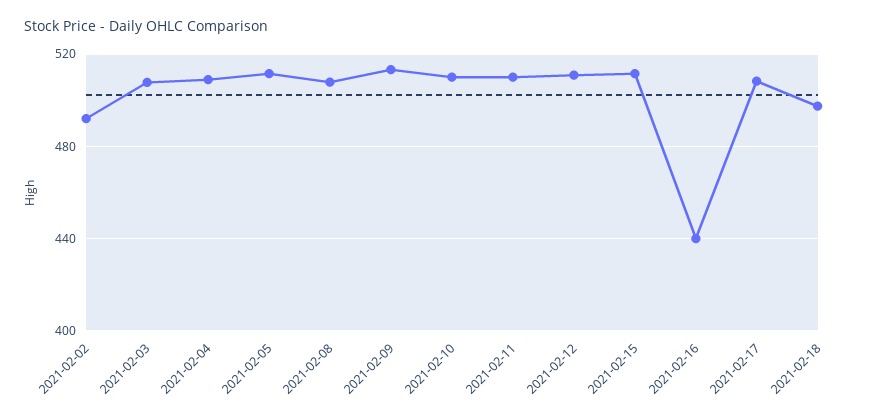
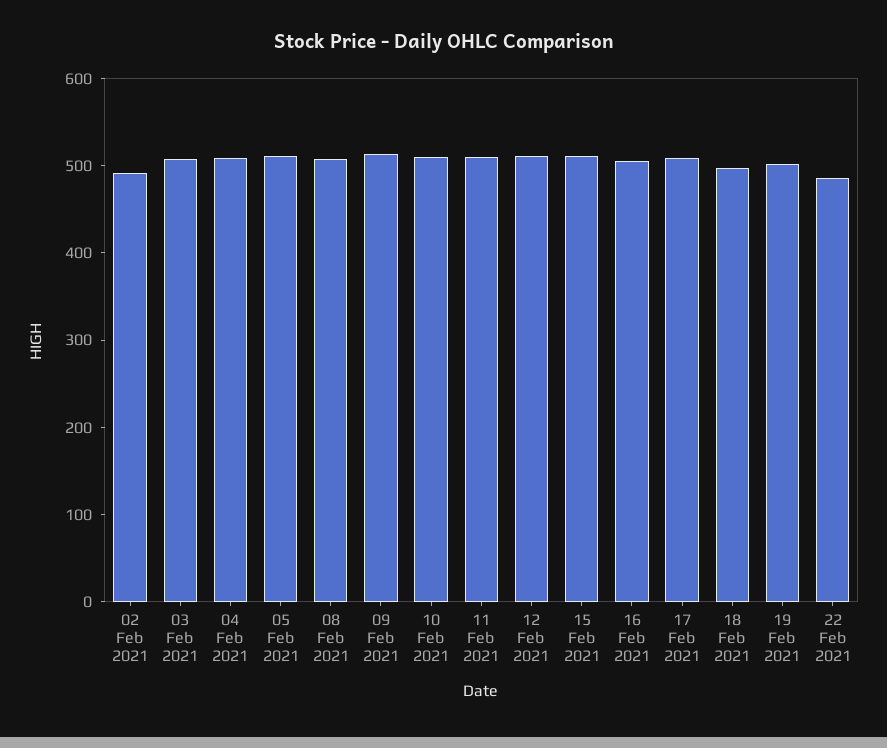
2021-02-16: 440 -> 500
19 Feb 2021: none -> 500
22 Feb 2021: none -> 480

